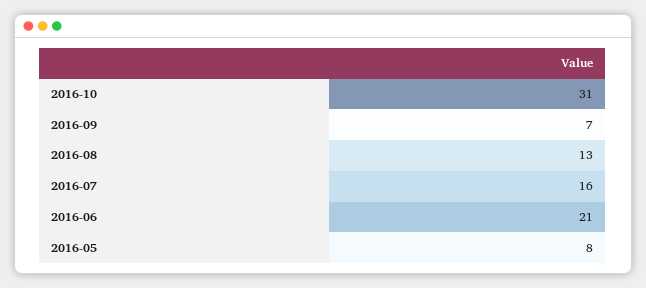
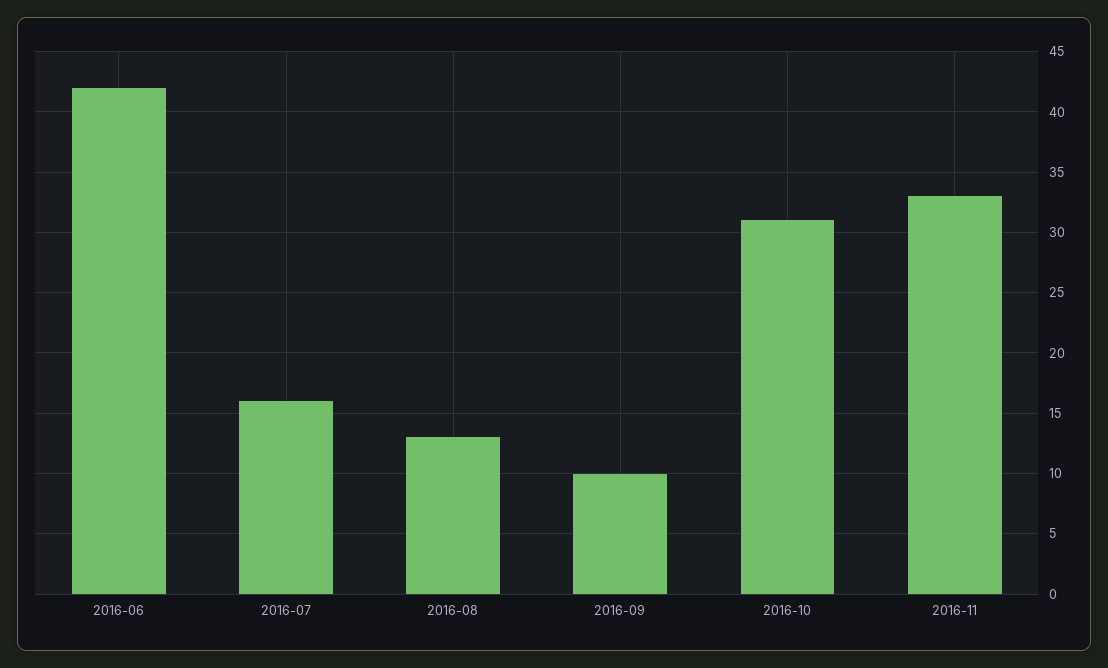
2016-09: 7 -> 10
2016-06: 21 -> 42
2016-05: 8 -> none
2016-11: none -> 33

